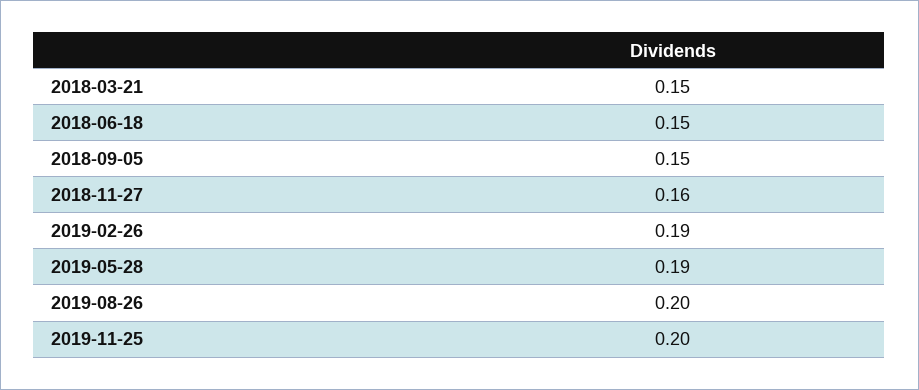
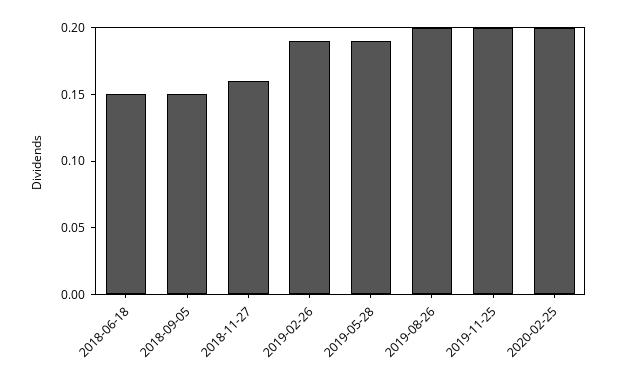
2018-03-21: 0.15 -> none
2020-02-25: none -> 0.2

